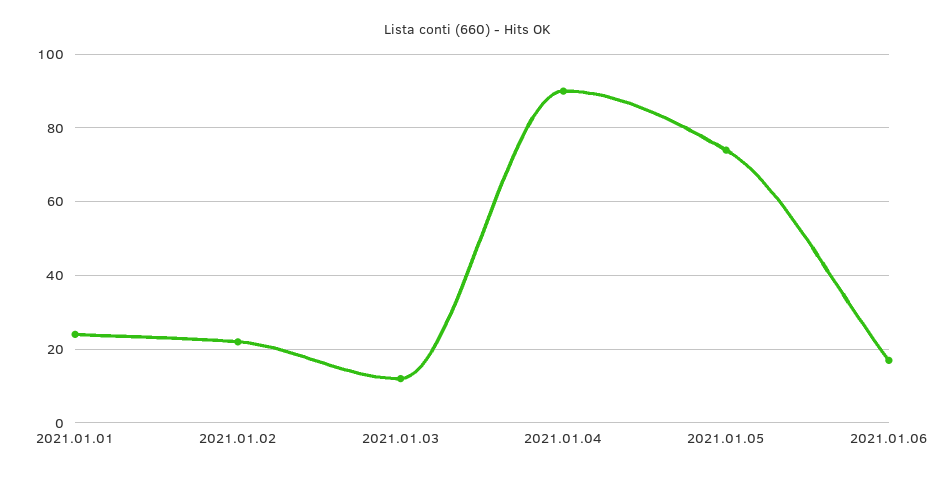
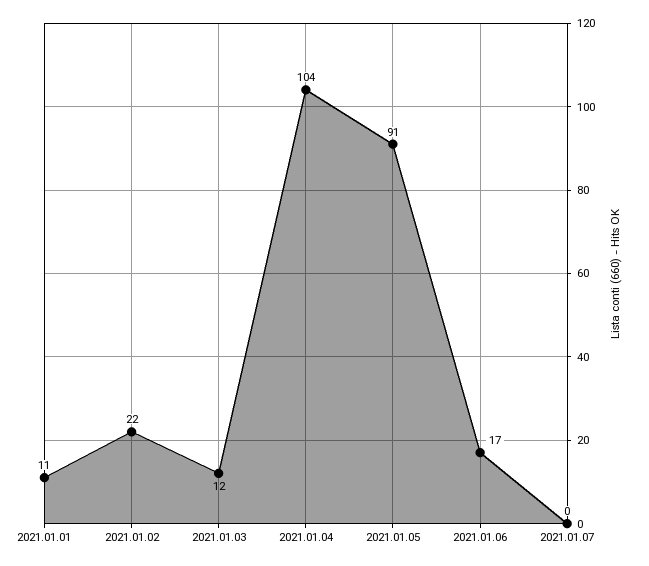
2021.01.01: 25 -> 11
2021.01.04: 90 -> 104
2021.01.05: 75 -> 91
2021.01.07: none -> 0

